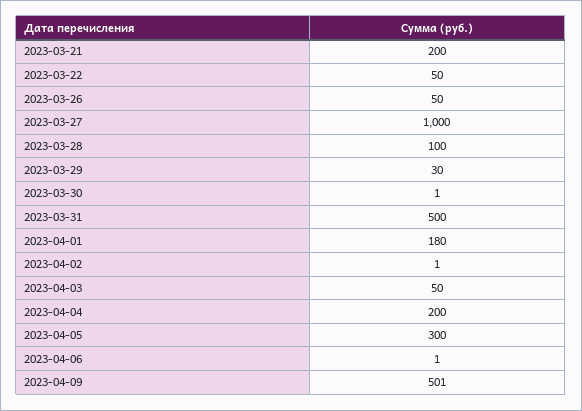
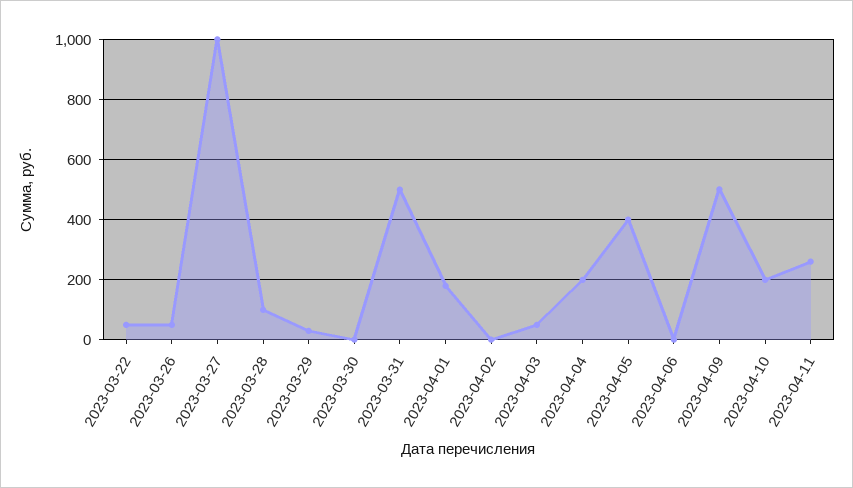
2023-03-21: 200 -> none
2023-04-05: 300 -> 400
2023-04-10: none -> 200
2023-04-11: none -> 260

